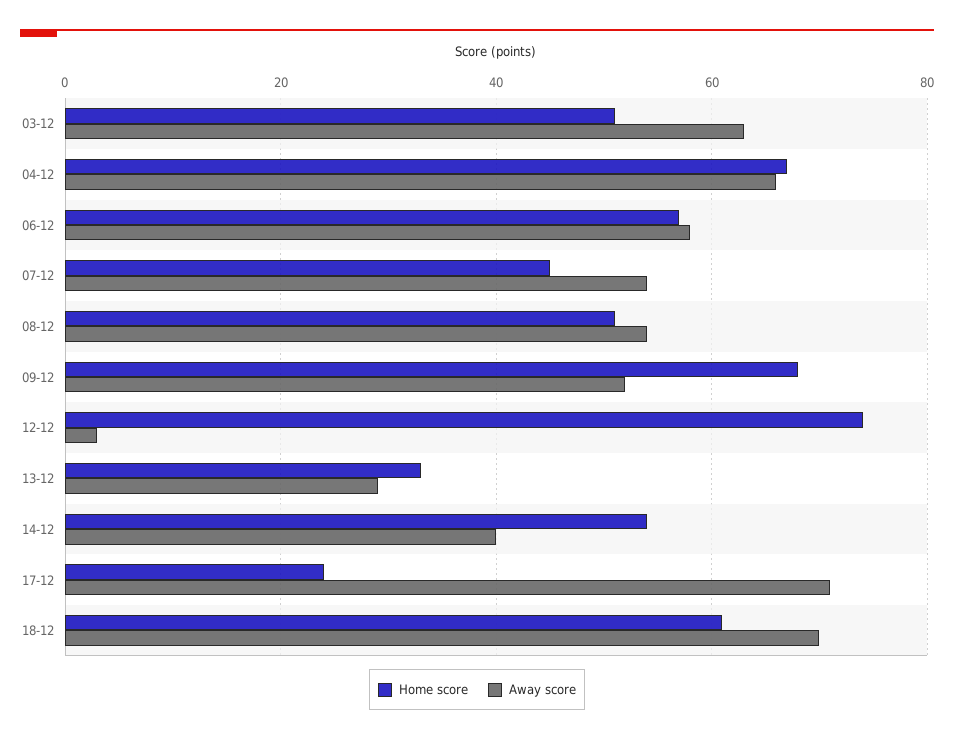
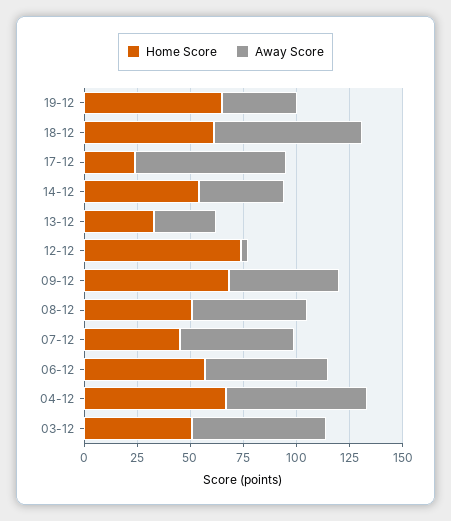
Home score, 19-12: none -> 65
Away score, 19-12: none -> 35

